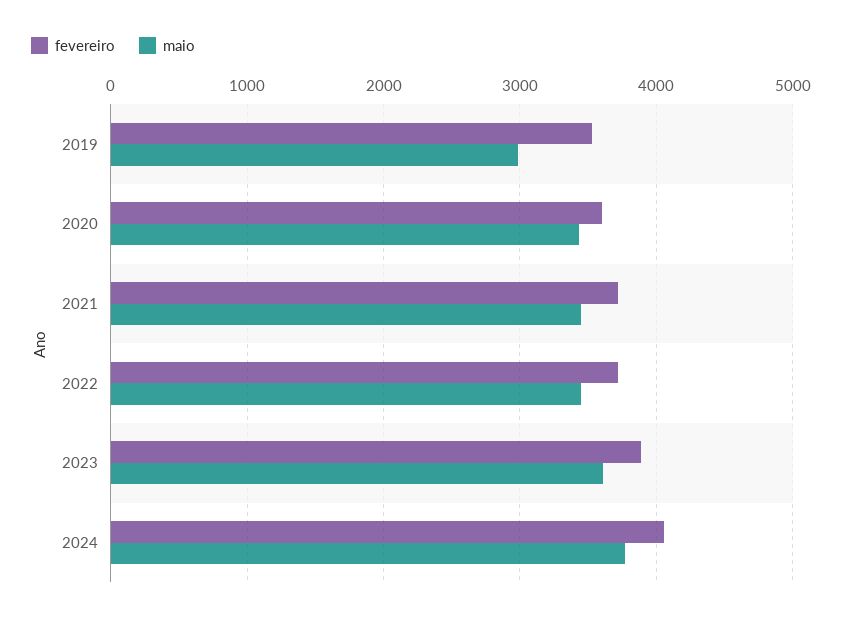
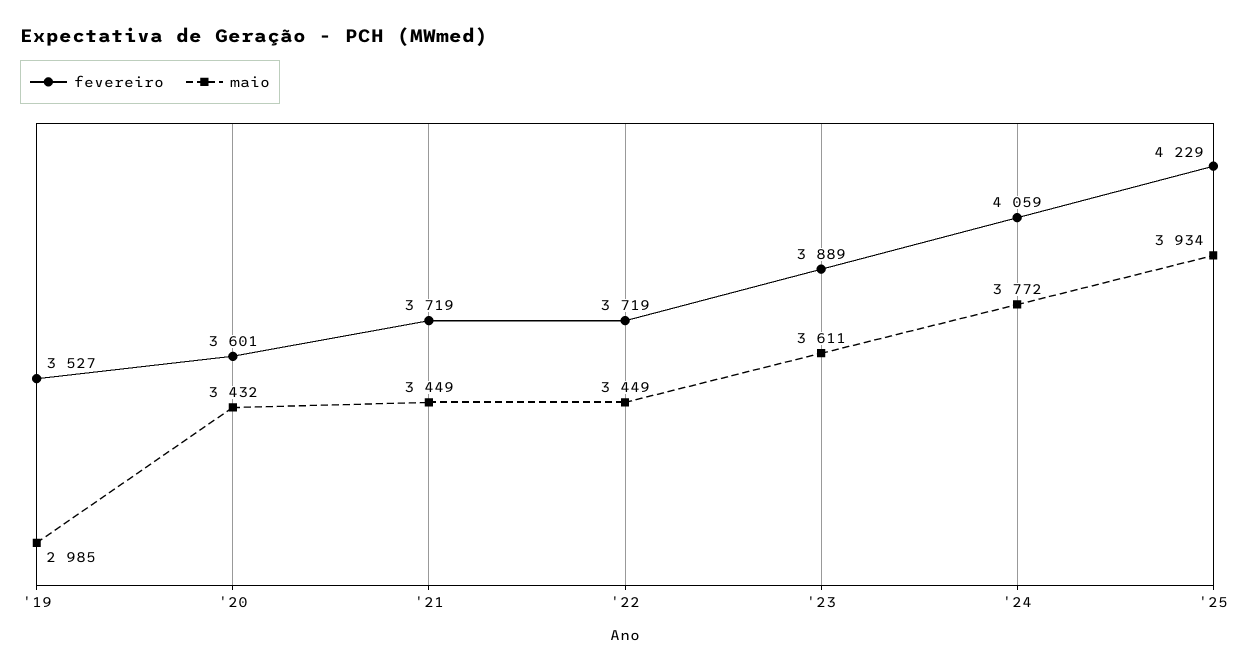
fevereiro, '25: none -> 4229
maio, '25: none -> 3934

